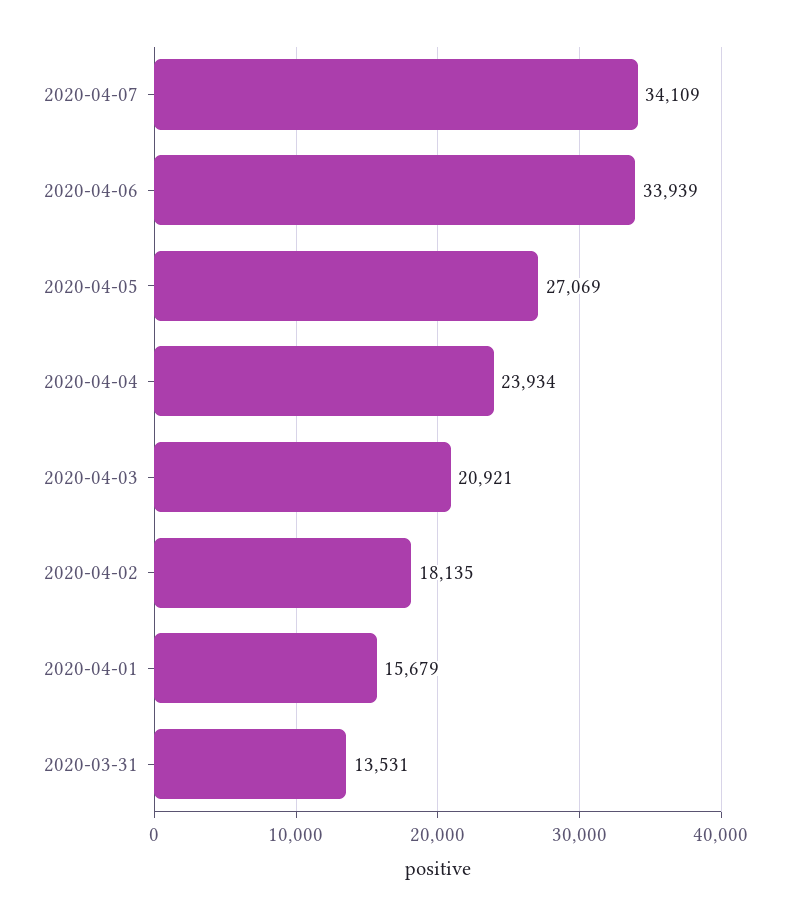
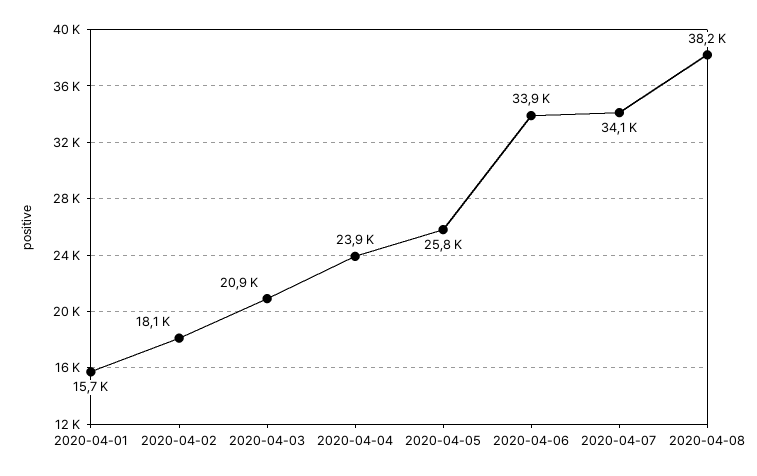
2020-04-05: 27069 -> 25800
2020-03-31: 13531 -> none
2020-04-08: none -> 38200

